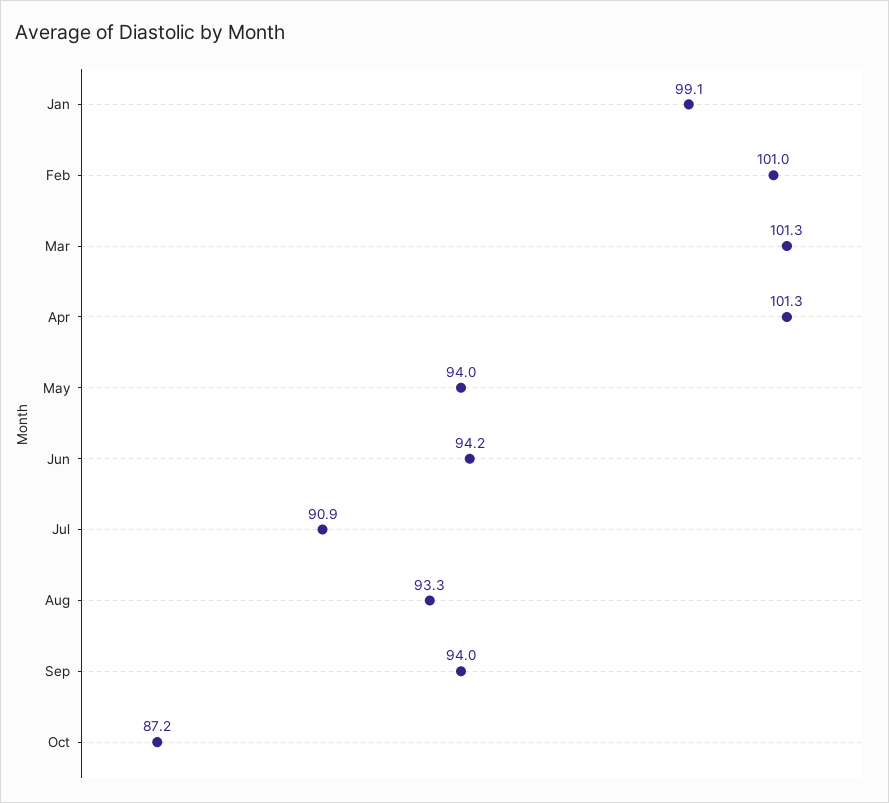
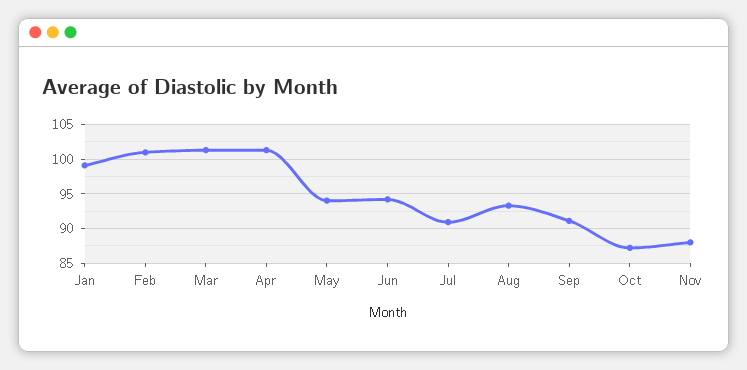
Sep: 94 -> 91
Nov: none -> 88

